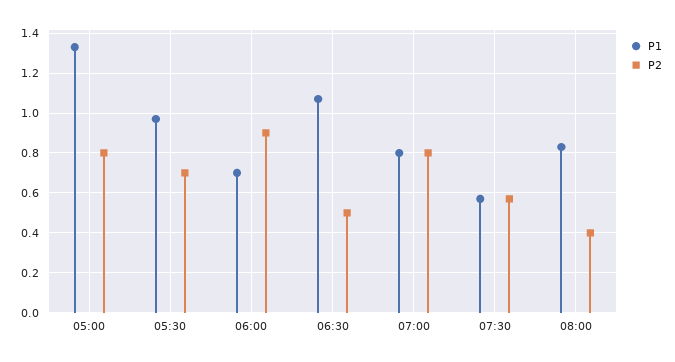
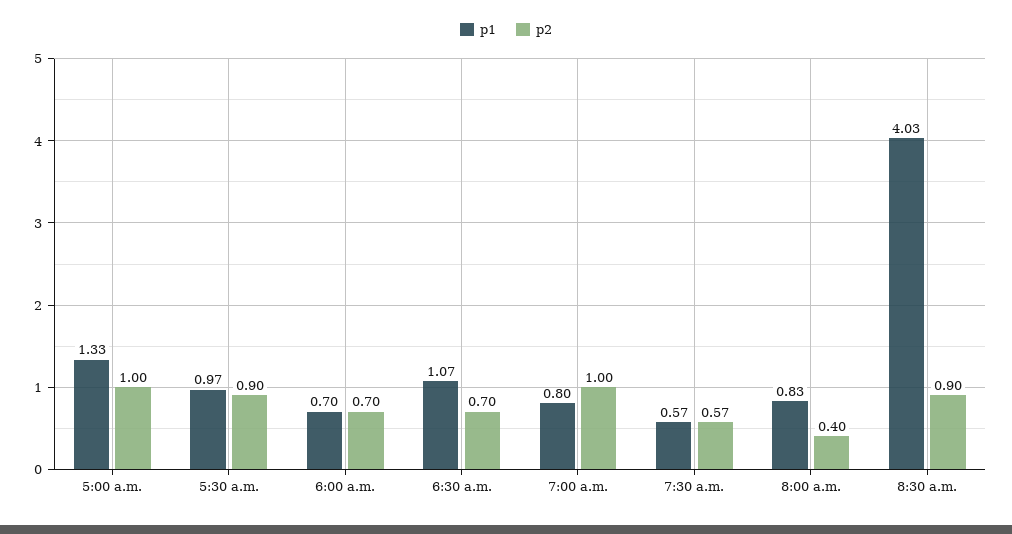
P2, 05:00: 0.8 -> 1
P2, 05:30: 0.7 -> 0.9
P2, 06:00: 0.9 -> 0.7
P2, 06:30: 0.5 -> 0.7
P2, 07:00: 0.8 -> 1
P1, 8:30 a.m.: none -> 4.03
P2, 8:30 a.m.: none -> 0.9

